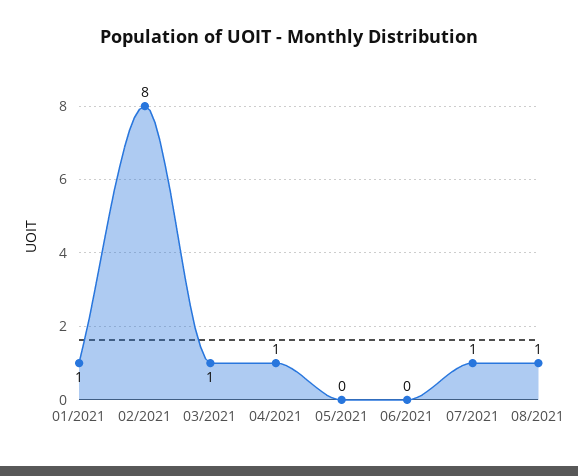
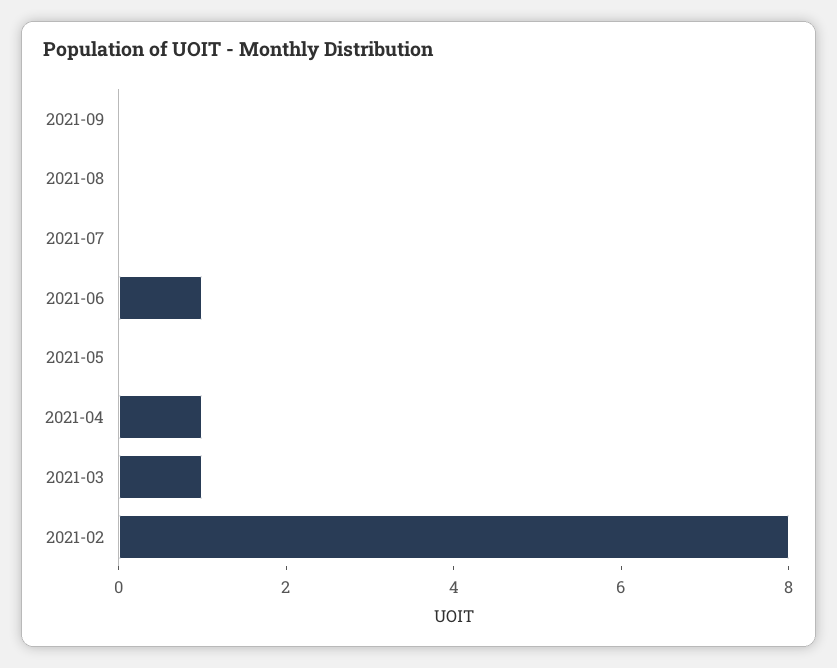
01/2021: 1 -> none
06/2021: 0 -> 1
07/2021: 1 -> 0
08/2021: 1 -> 0
2021-09: none -> 0

